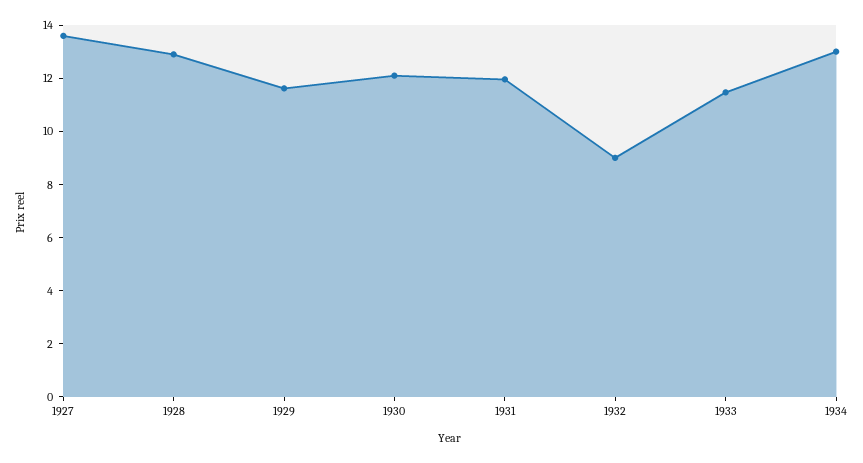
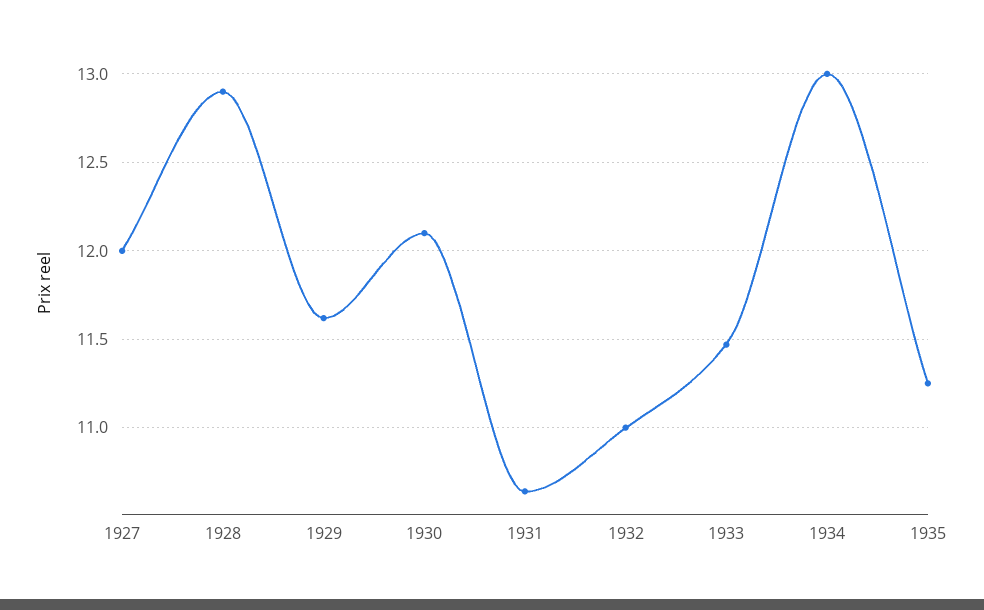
1927: 13.5 -> 12
1931: 12 -> 10.65
1932: 9 -> 11
1935: none -> 11.25

